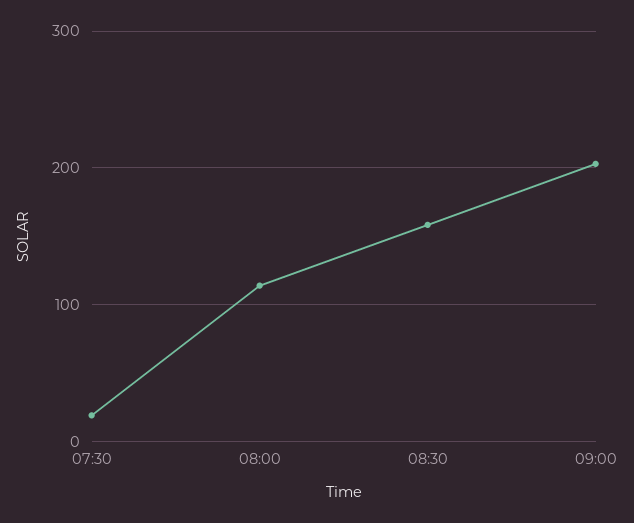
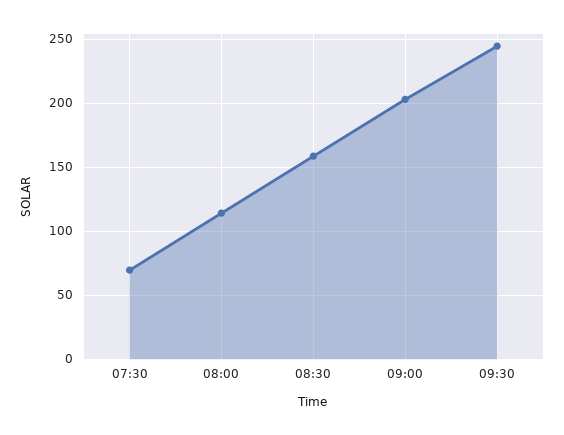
07:30: 20 -> 70
09:30: none -> 245

